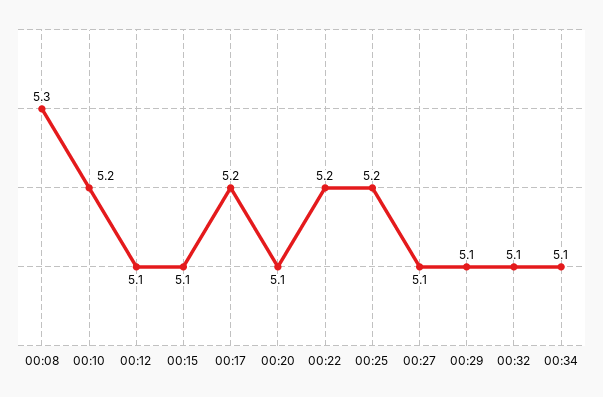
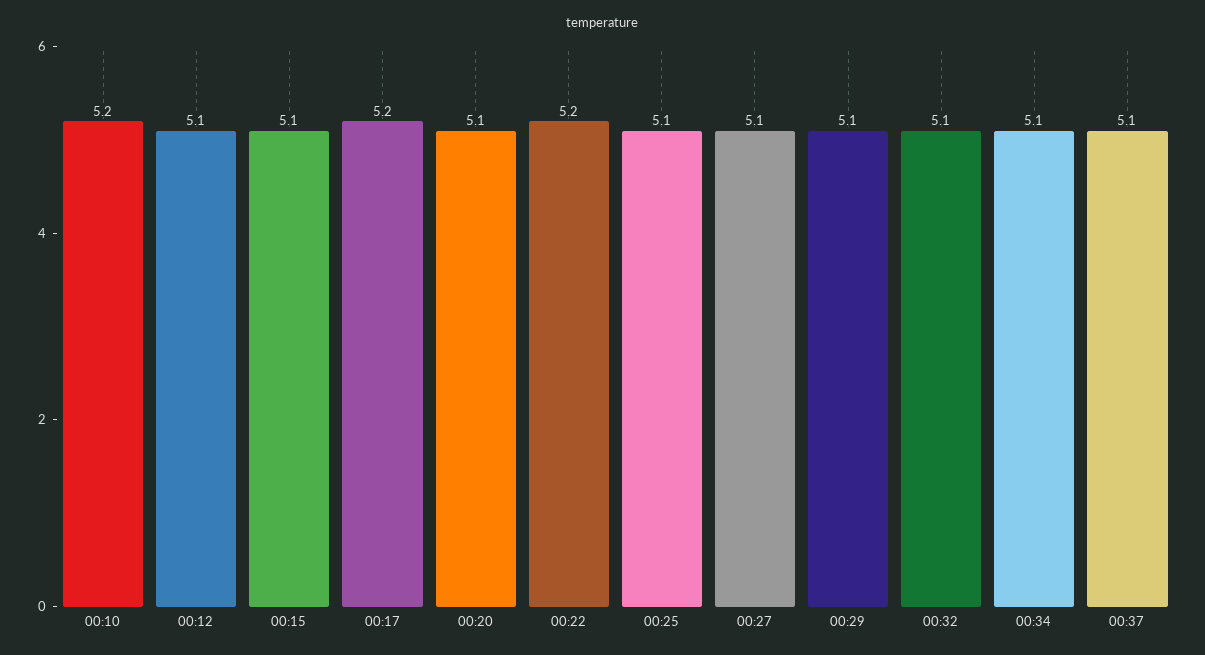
00:08: 5.3 -> none
00:25: 5.2 -> 5.1
00:37: none -> 5.1

